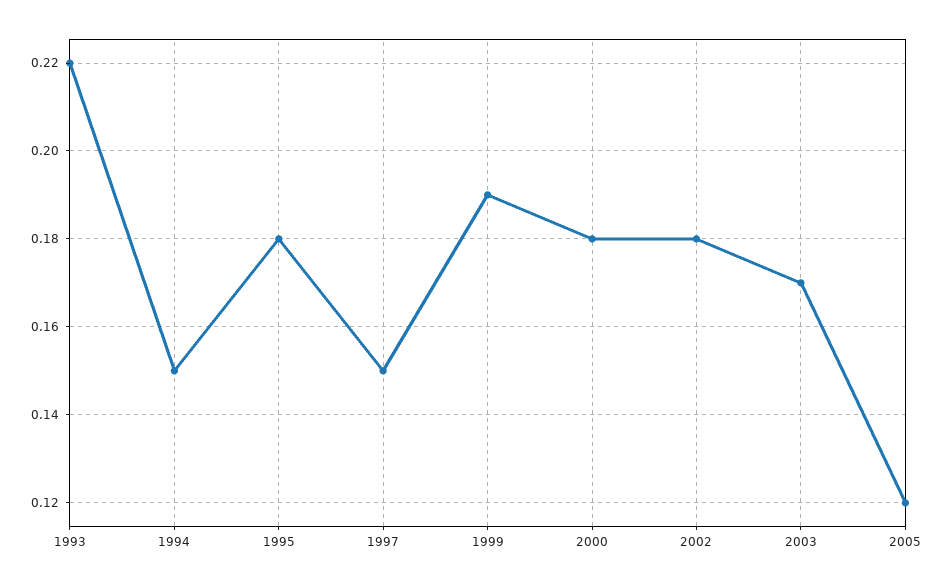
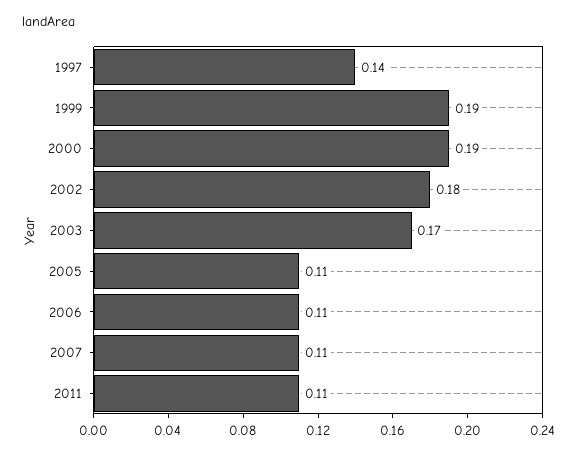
1993: 0.22 -> none
1994: 0.15 -> none
1995: 0.18 -> none
1997: 0.15 -> 0.14
2000: 0.18 -> 0.19
2005: 0.12 -> 0.11
2006: none -> 0.11
2007: none -> 0.11
2011: none -> 0.11

